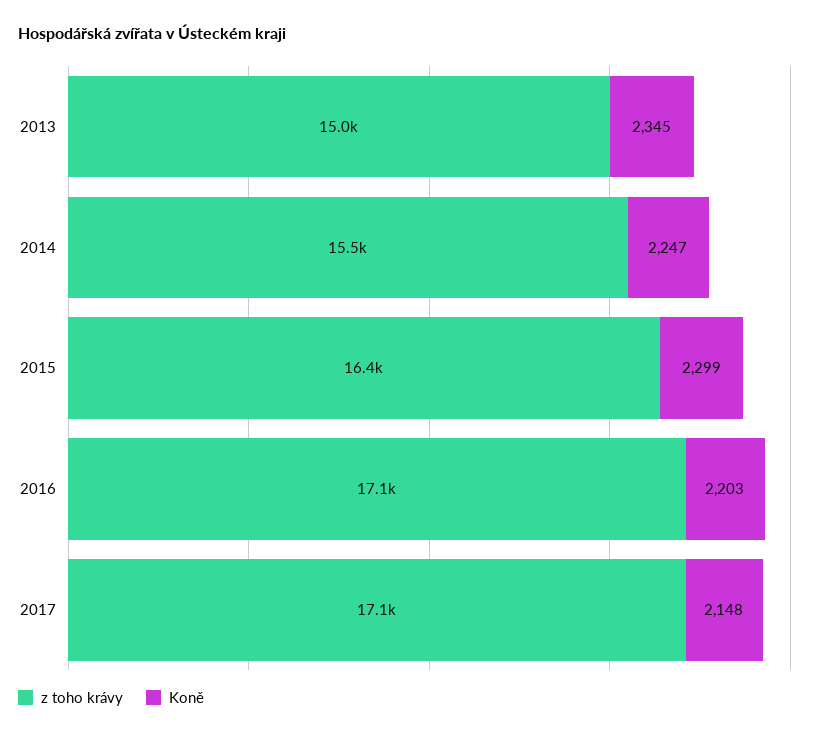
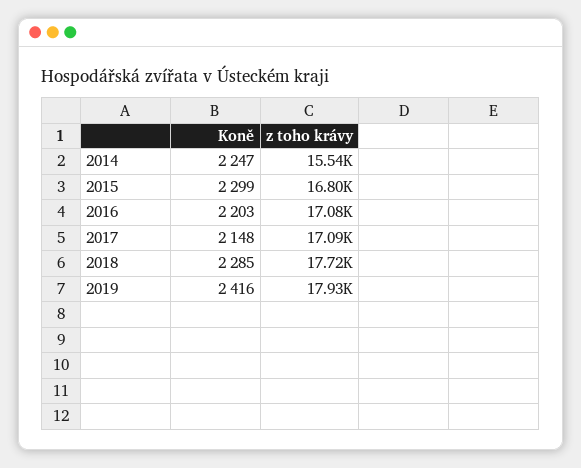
z toho krávy, 2013: 15000 -> none
Koně, 2013: 2345 -> none
z toho krávy, 2015: 16400 -> 16800
Koně, 2018: none -> 2285
z toho krávy, 2018: none -> 17720
Koně, 2019: none -> 2416
z toho krávy, 2019: none -> 17930

